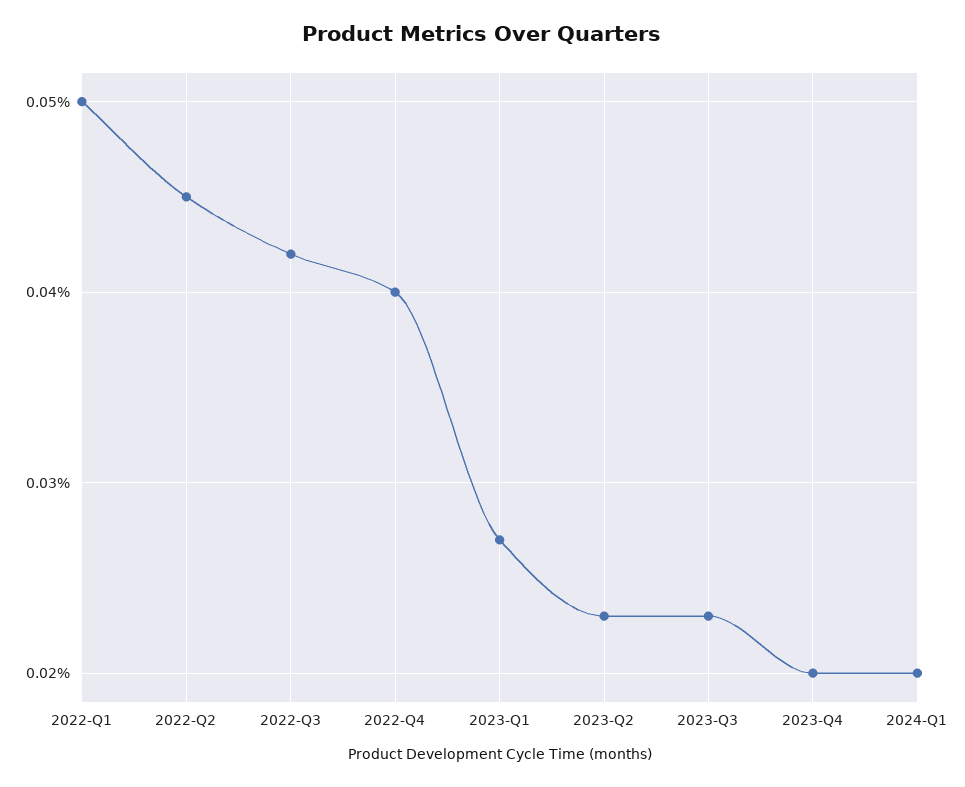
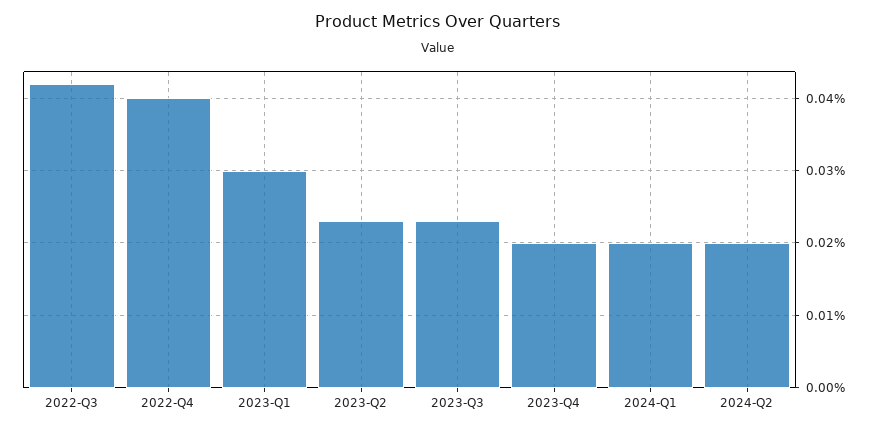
2022-Q1: 0.05 -> none
2022-Q2: 0.045 -> none
2023-Q1: 0.027 -> 0.03
2024-Q2: none -> 0.02

